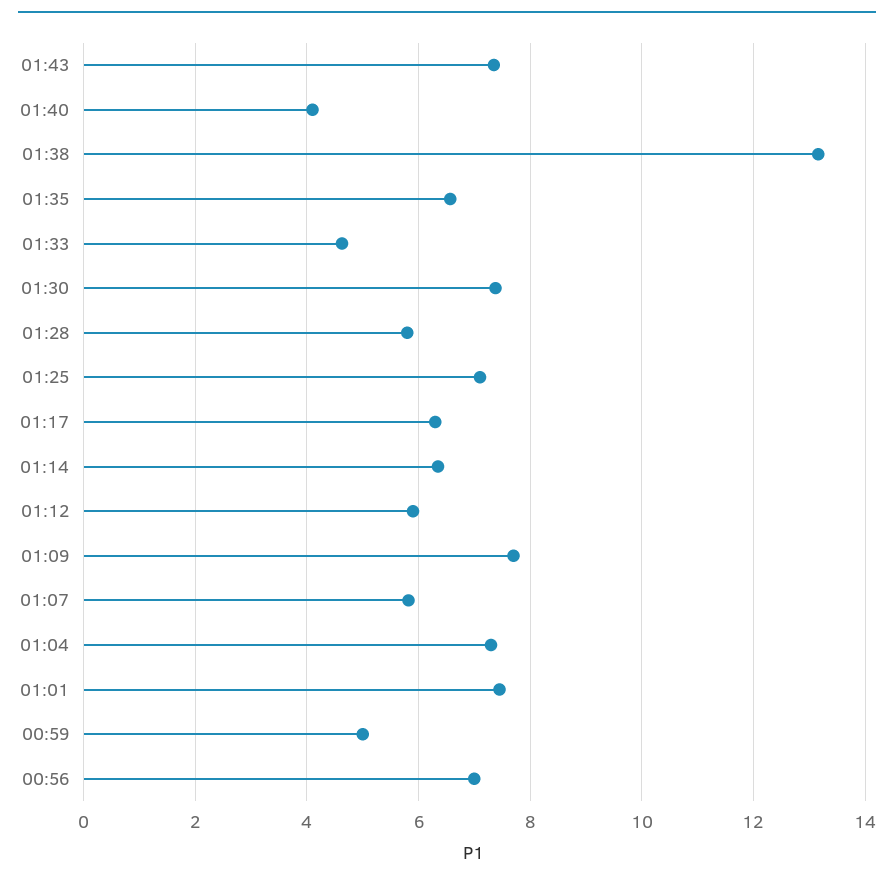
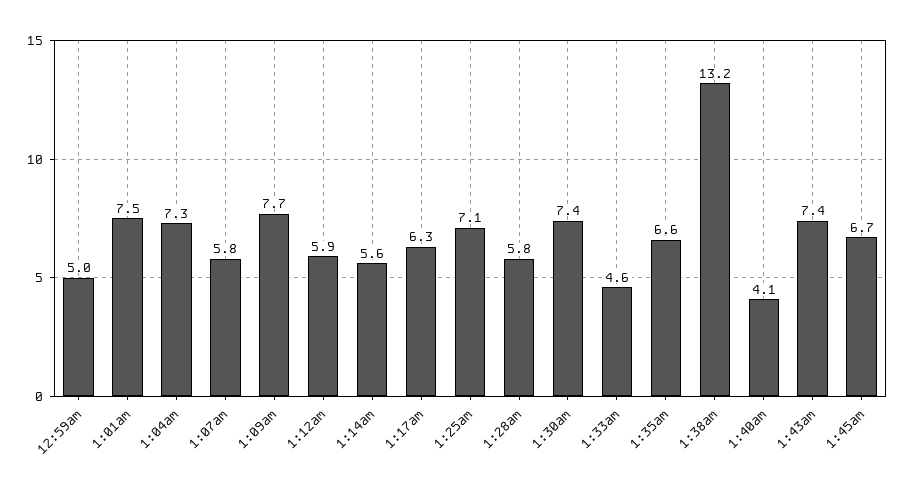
01:14: 6.4 -> 5.6
00:56: 7 -> none
1:45am: none -> 6.7

